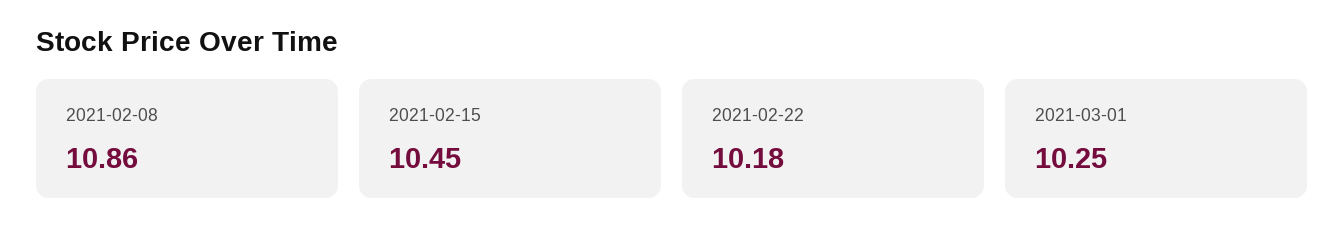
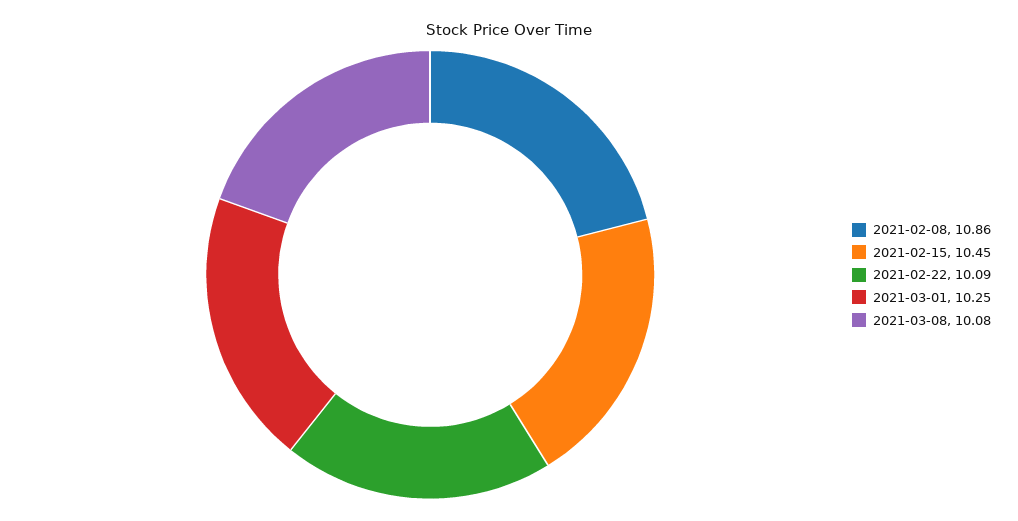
2021-02-22: 10.18 -> 10.09
2021-03-08: none -> 10.08

